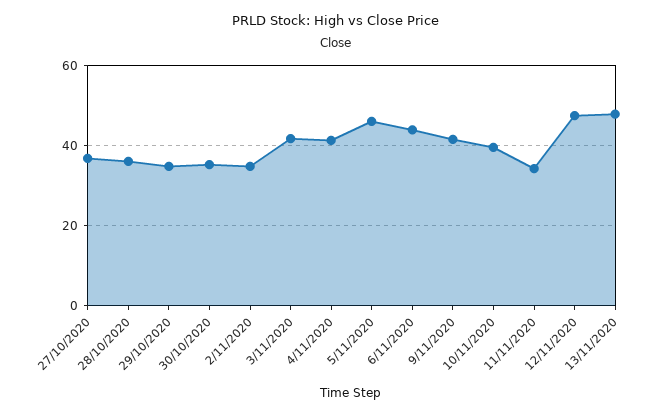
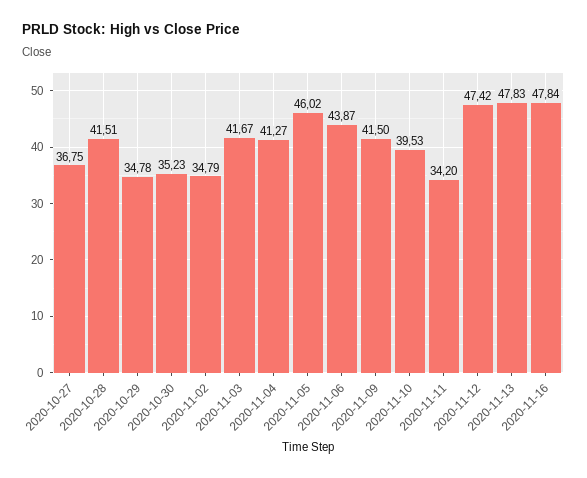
28/10/2020: 36 -> 41.51
2020-11-16: none -> 47.84

